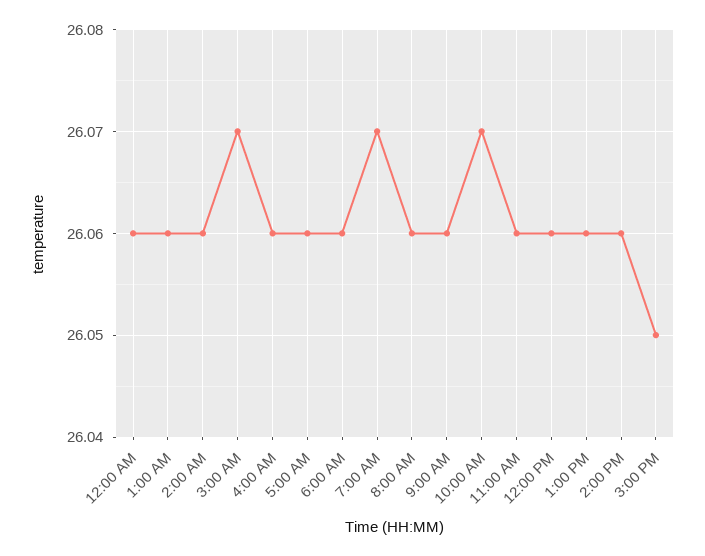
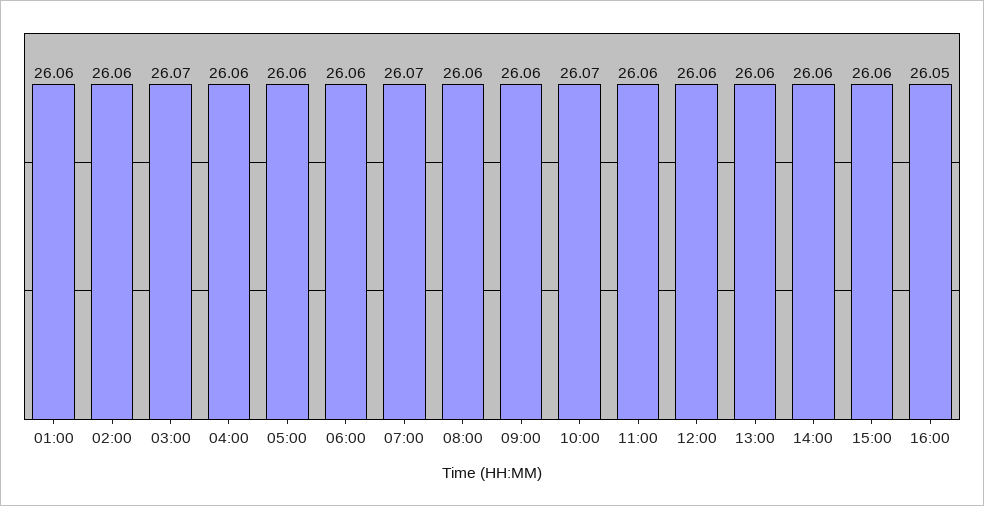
12:00 AM: 26.06 -> none
3:00 PM: 26.05 -> 26.06
16:00: none -> 26.05

